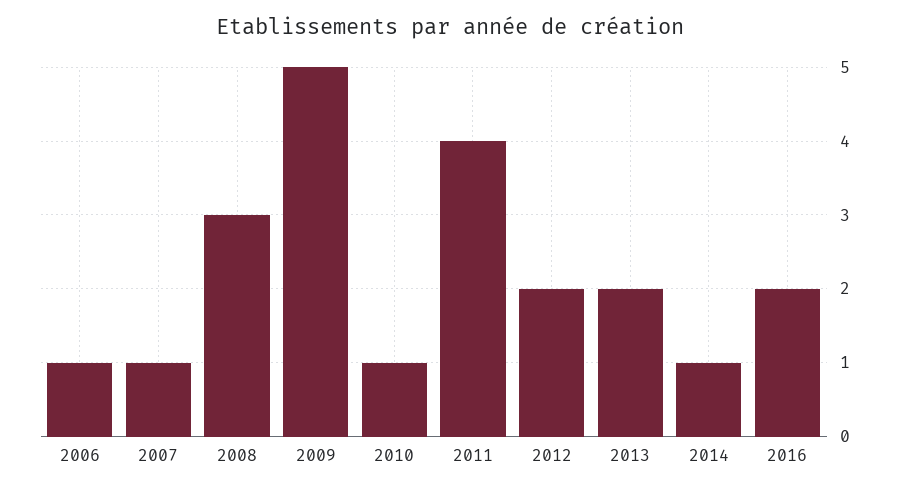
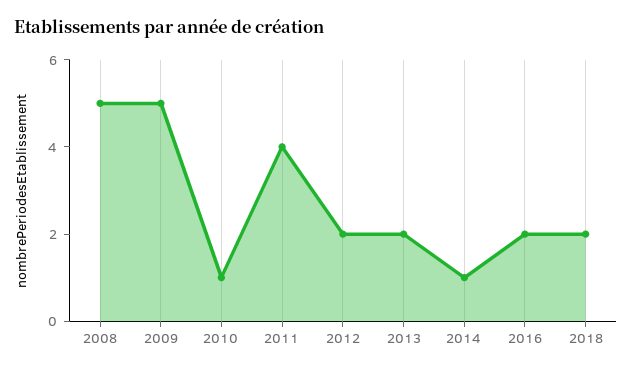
2006: 1 -> none
2007: 1 -> none
2008: 3 -> 5
2018: none -> 2

